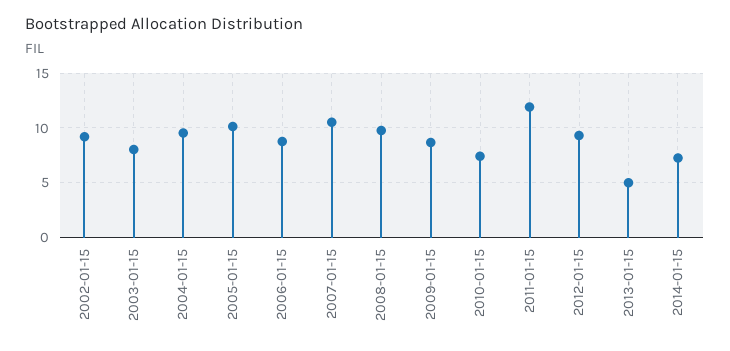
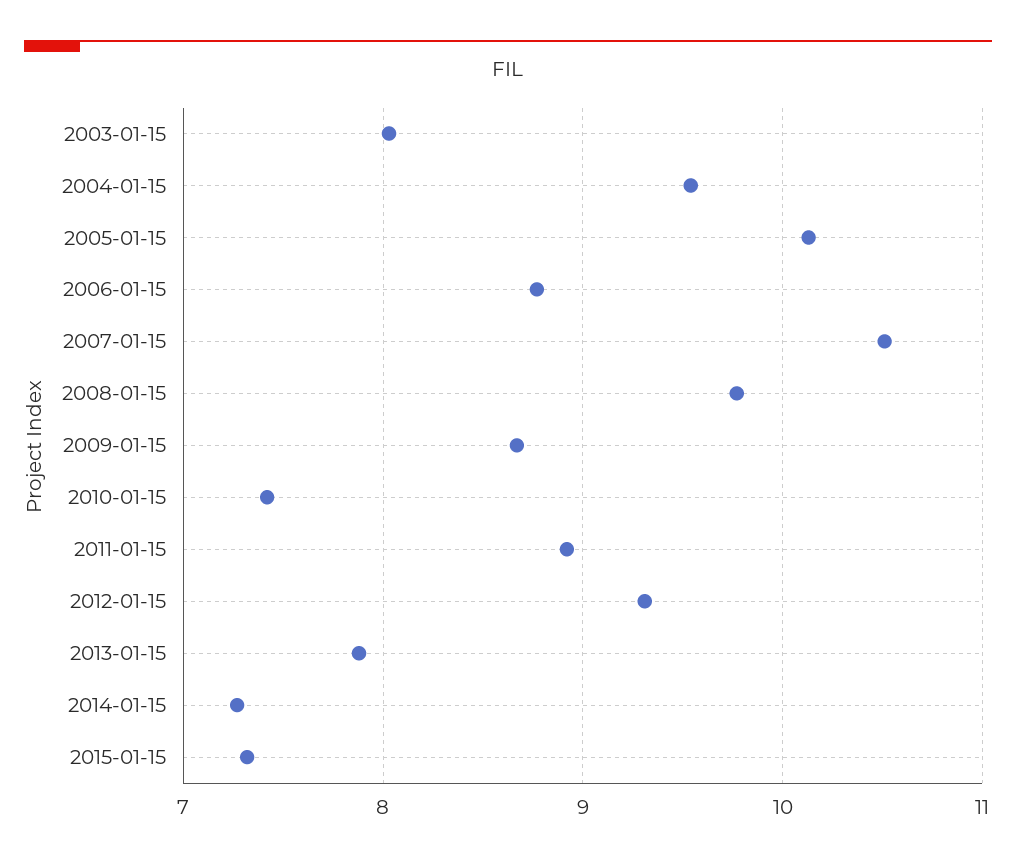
2002-01-15: 9 -> none
2011-01-15: 12 -> 8.9
2013-01-15: 5 -> 7.9
2015-01-15: none -> 7.3

